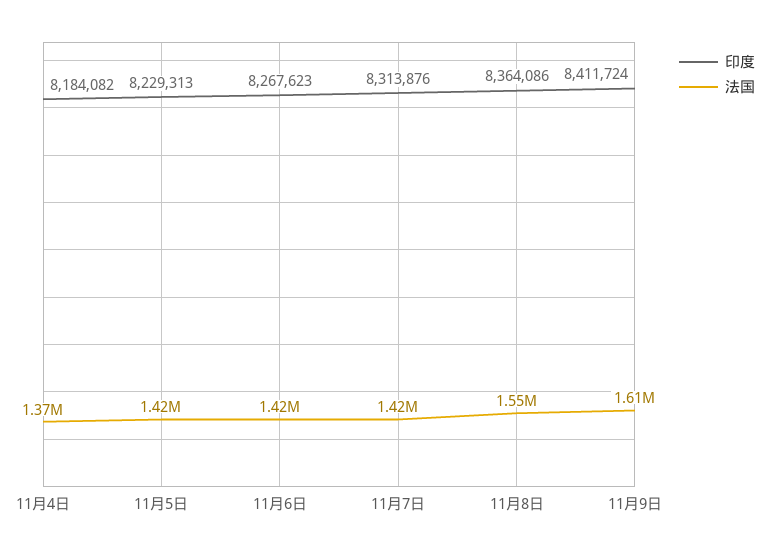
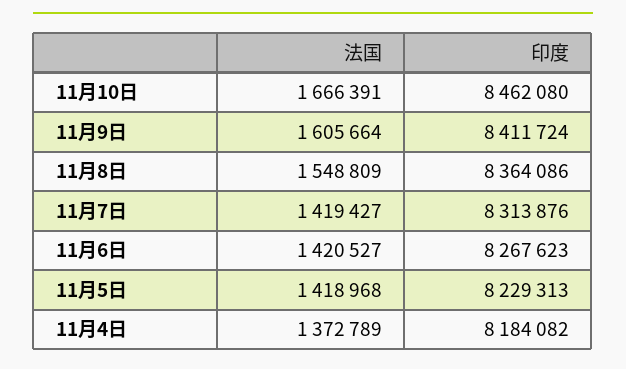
法国, 11月10日: none -> 1666391
印度, 11月10日: none -> 8462080

